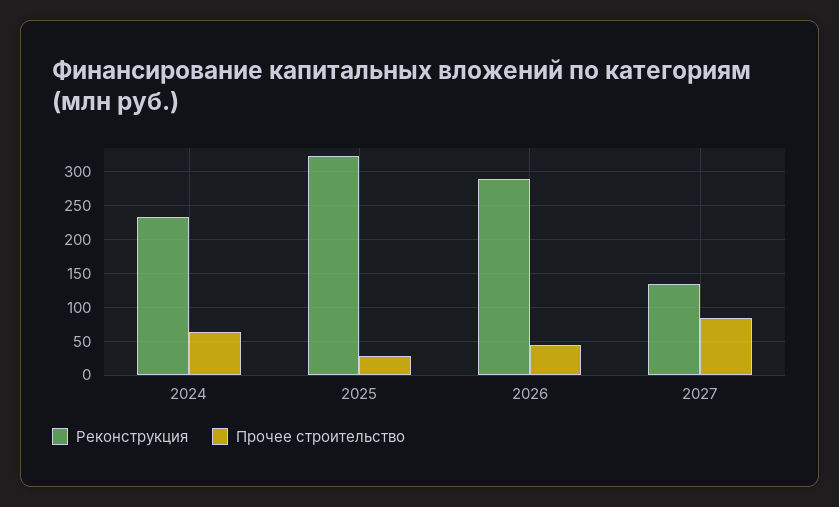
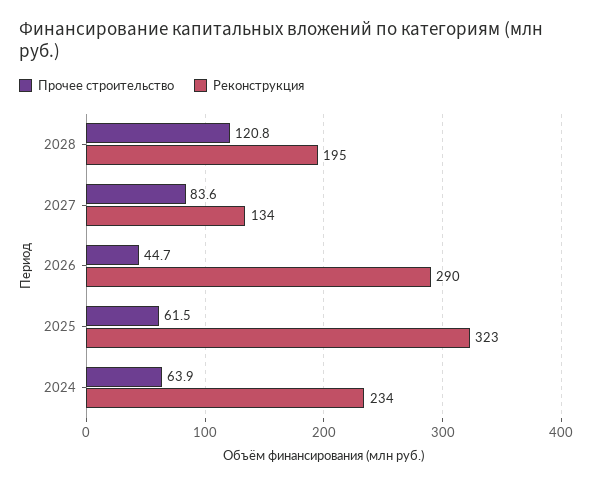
Прочее строительство, 2025: 30 -> 61.5
Прочее строительство, 2028: none -> 120.8
Реконструкция, 2028: none -> 195

